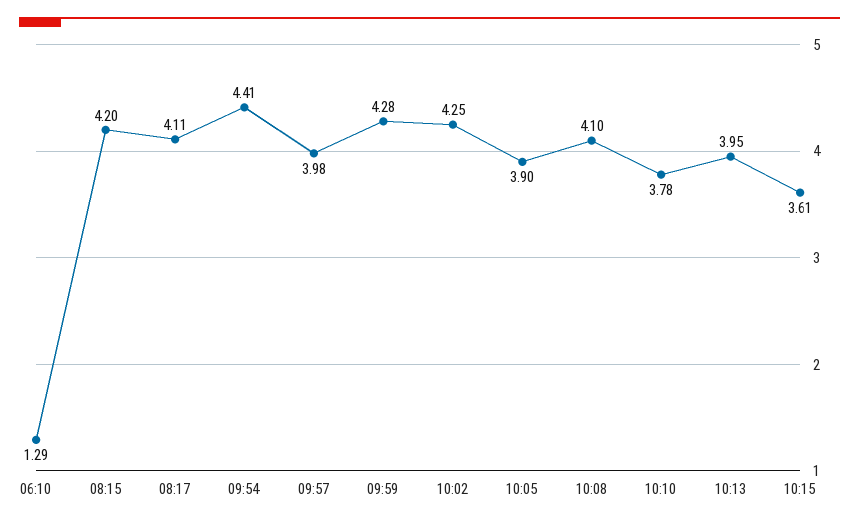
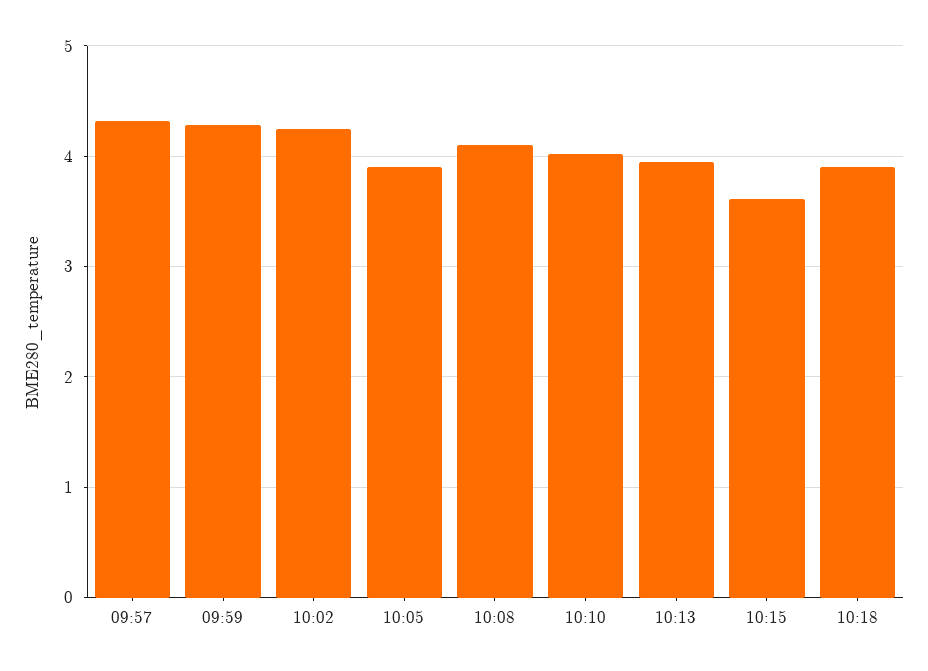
06:10: 1.29 -> none
08:15: 4.2 -> none
08:17: 4.11 -> none
09:54: 4.41 -> none
09:57: 3.98 -> 4.3
10:10: 3.78 -> 4
10:18: none -> 3.9

